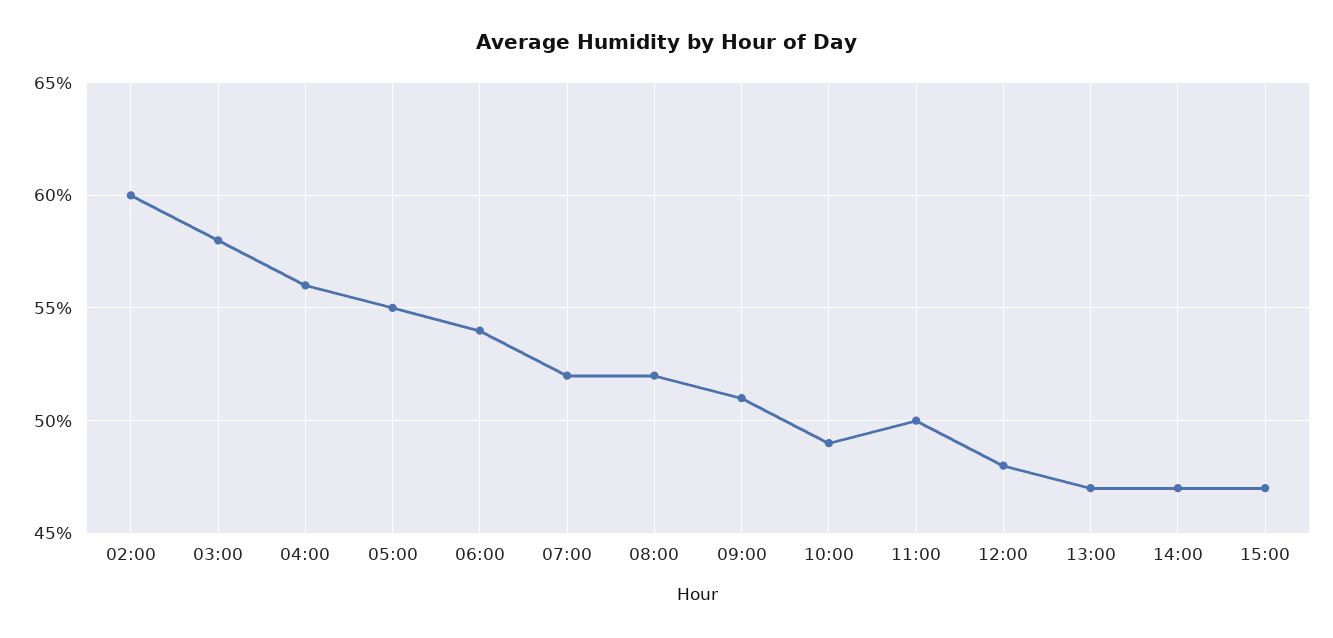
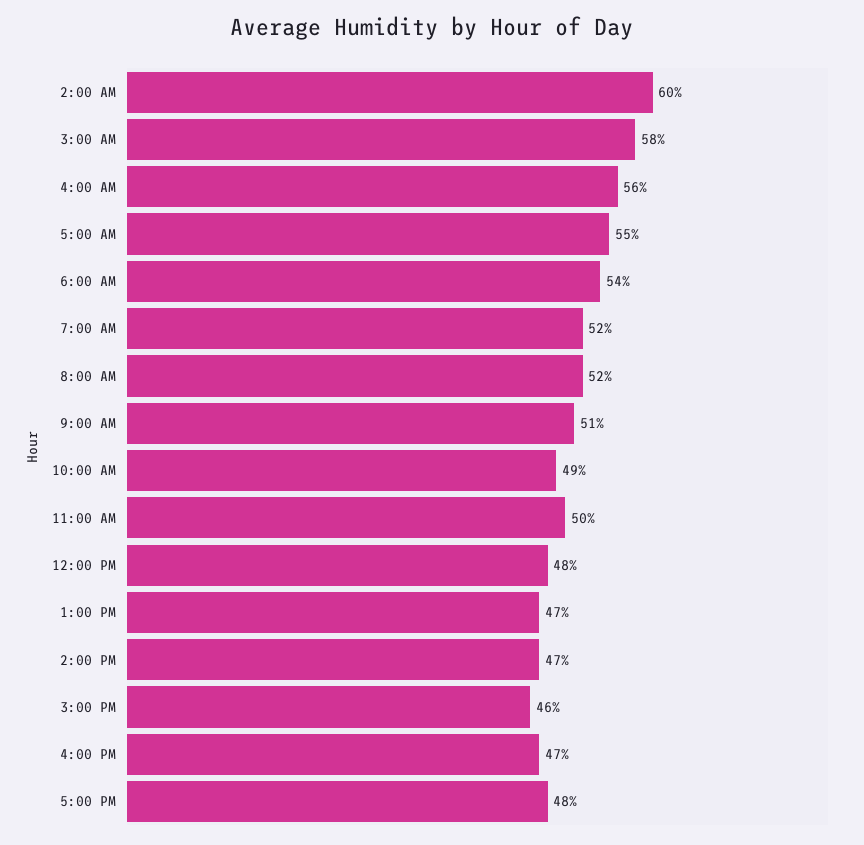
15:00: 47 -> 46
4:00 PM: none -> 47
5:00 PM: none -> 48

